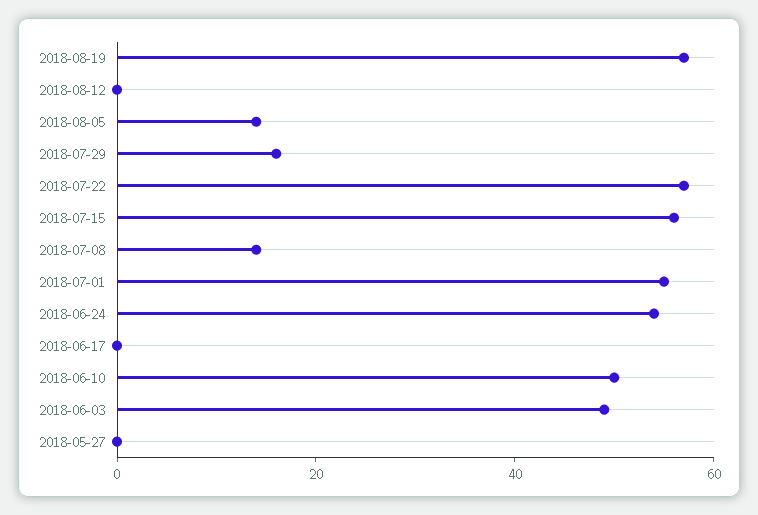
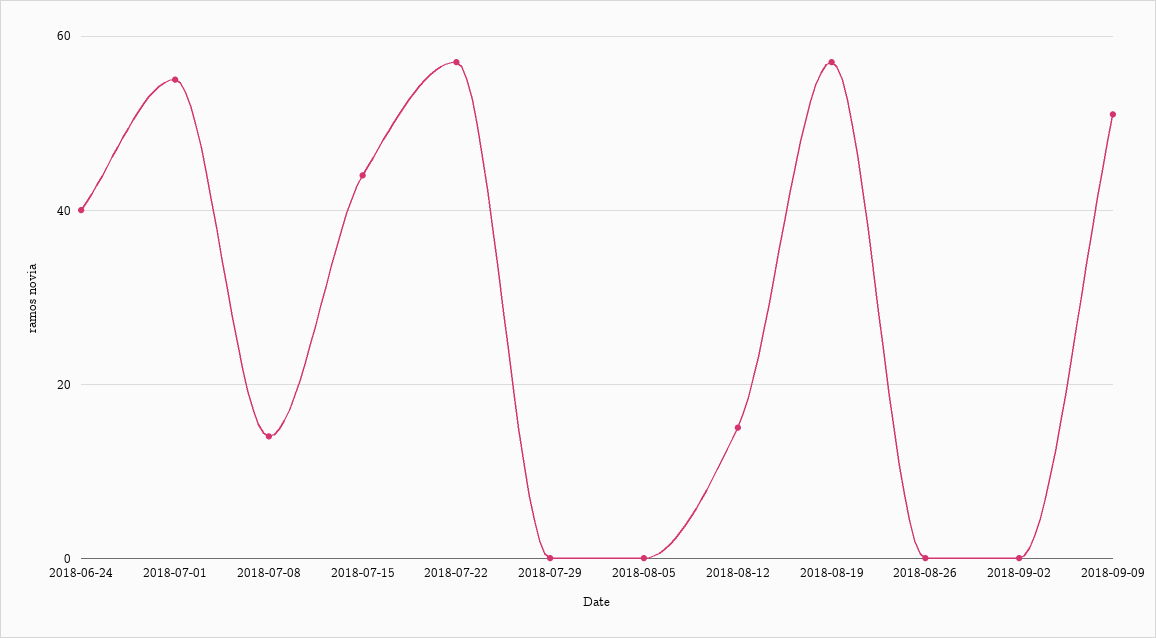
2018-08-12: 0 -> 15
2018-08-05: 15 -> 0
2018-07-29: 15 -> 0
2018-07-15: 55 -> 45
2018-06-24: 55 -> 40
2018-06-17: 0 -> none
2018-06-10: 50 -> none
2018-06-03: 50 -> none
2018-05-27: 0 -> none
2018-08-26: none -> 0
2018-09-02: none -> 0
2018-09-09: none -> 50

